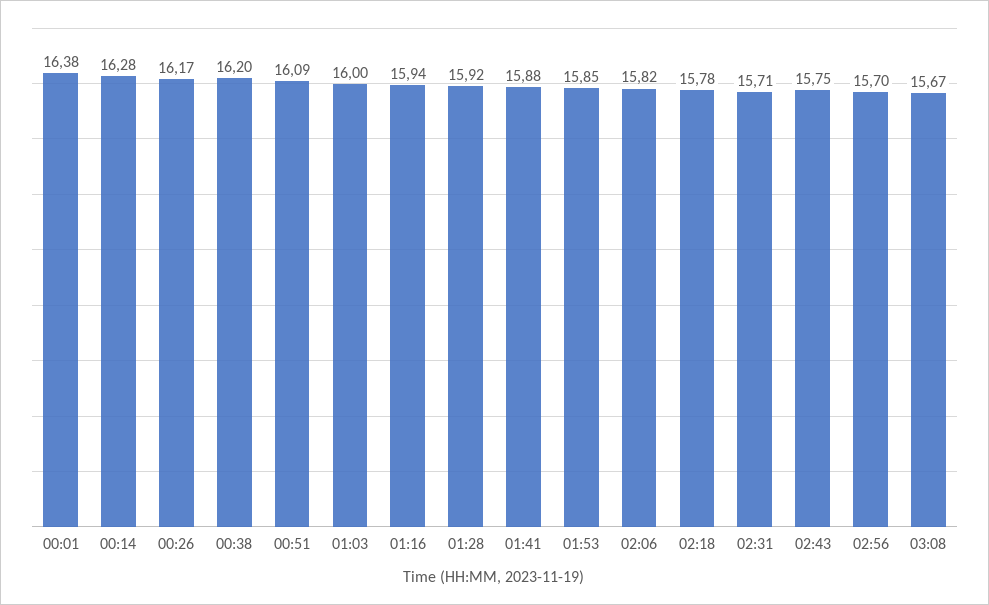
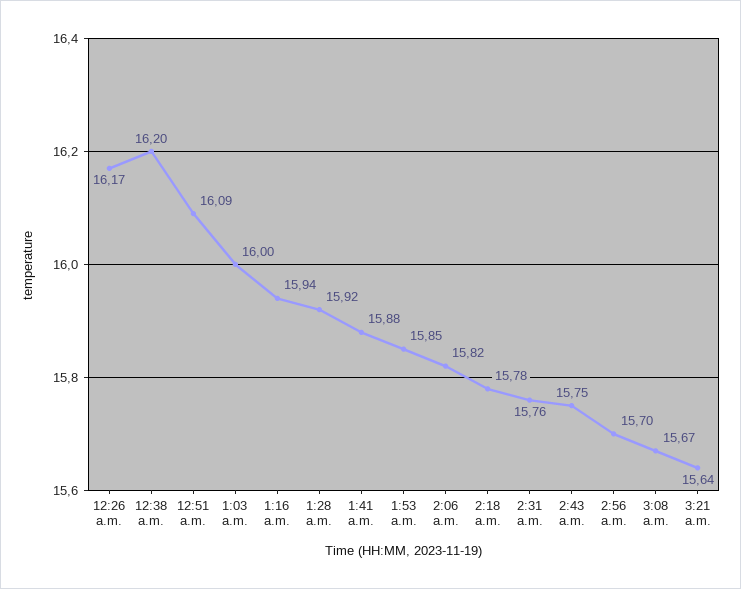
00:01: 16.38 -> none
00:14: 16.28 -> none
02:31: 15.71 -> 15.76
3:21 a.m.: none -> 15.64

